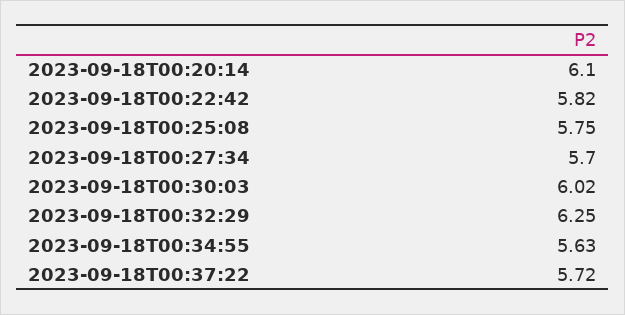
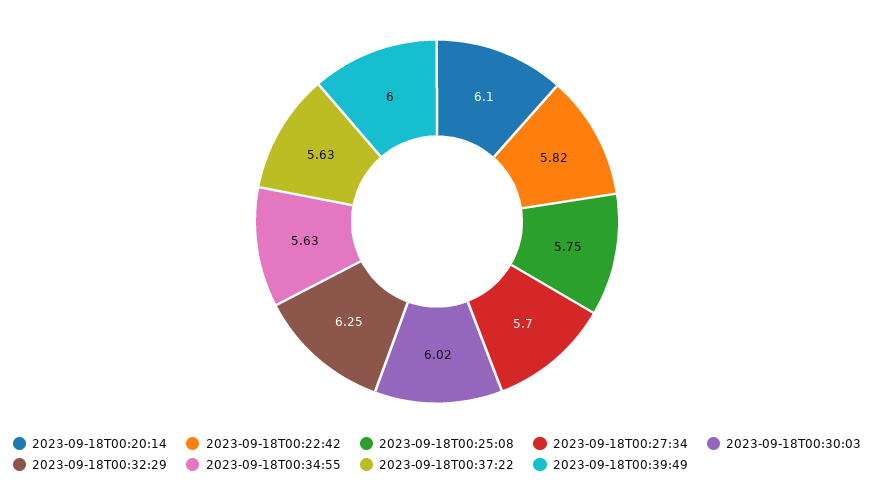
2023-09-18T00:37:22: 5.72 -> 5.63
2023-09-18T00:39:49: none -> 6

